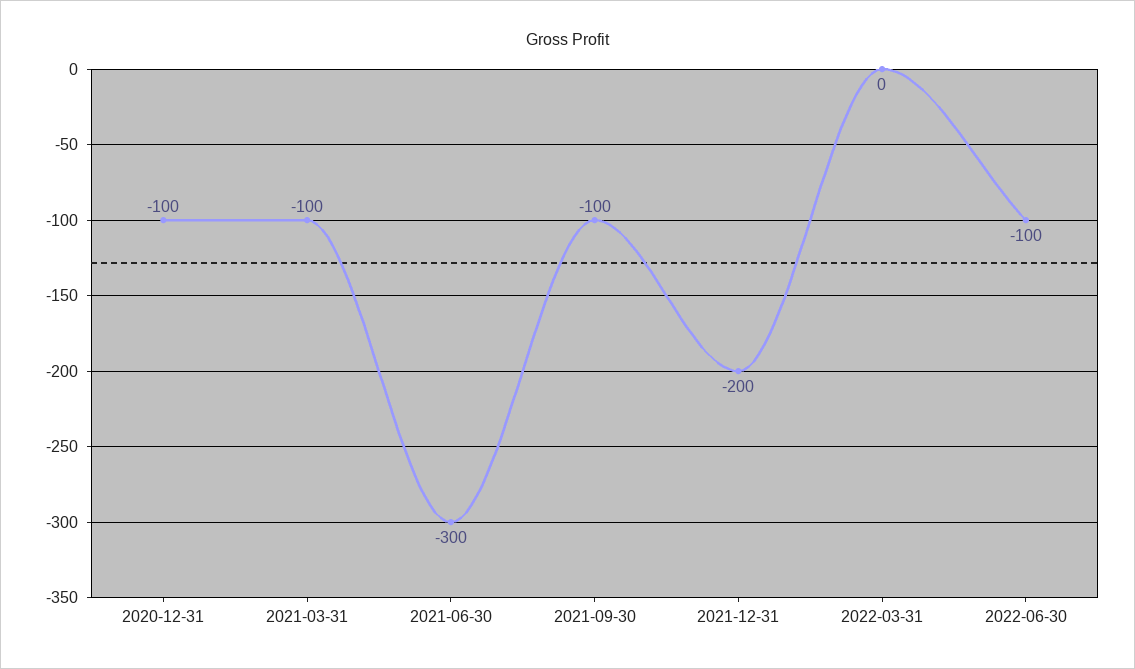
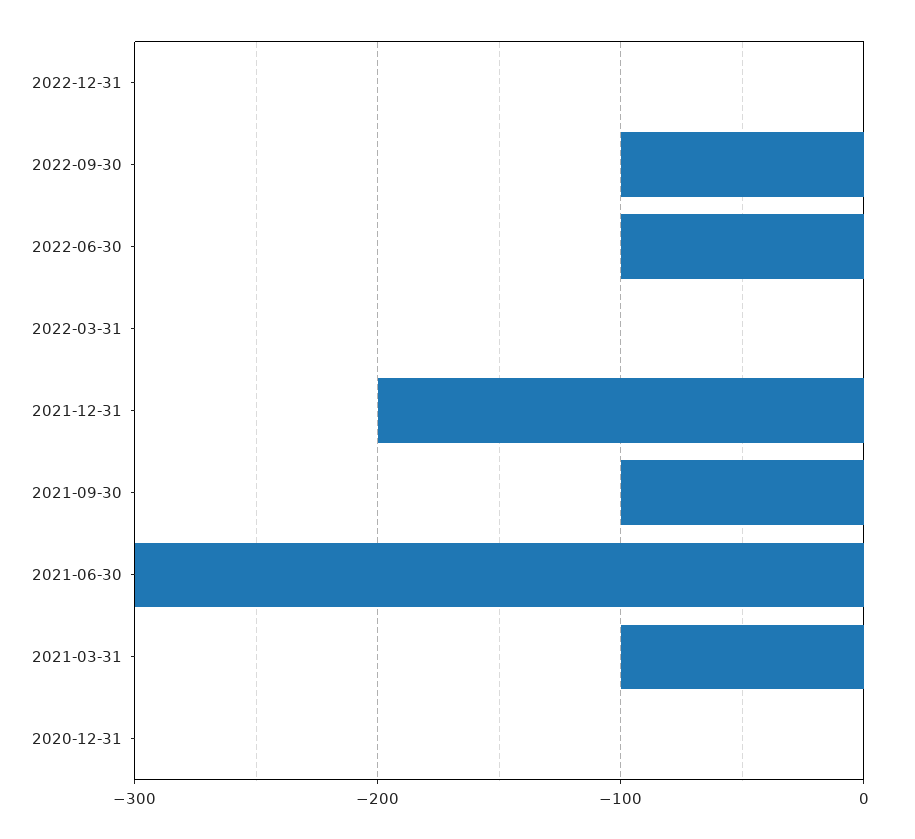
2020-12-31: -100 -> 0
2022-12-31: none -> 0
2022-09-30: none -> -100

